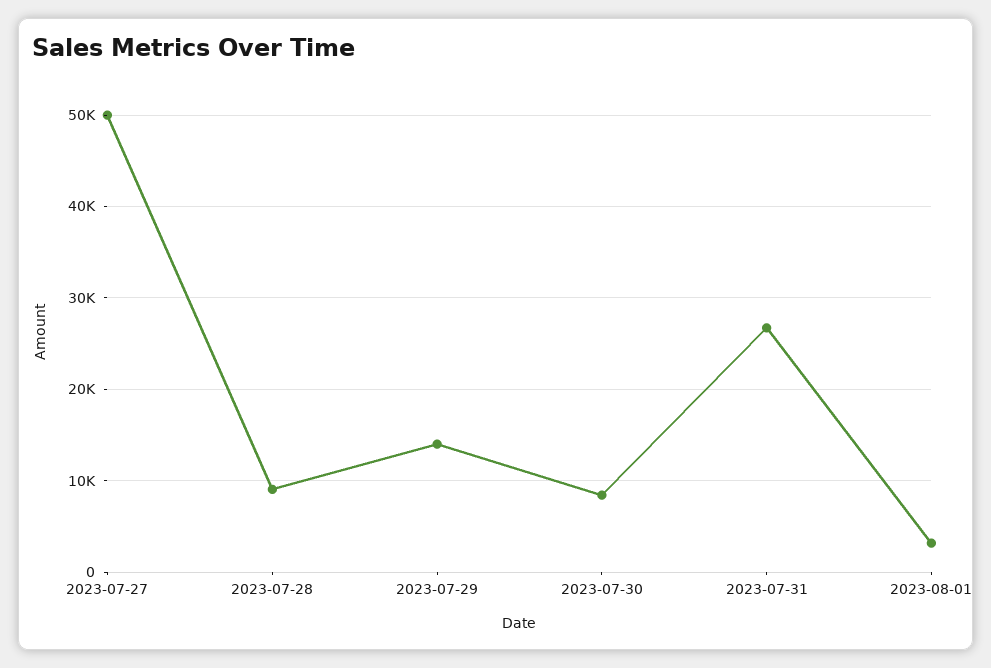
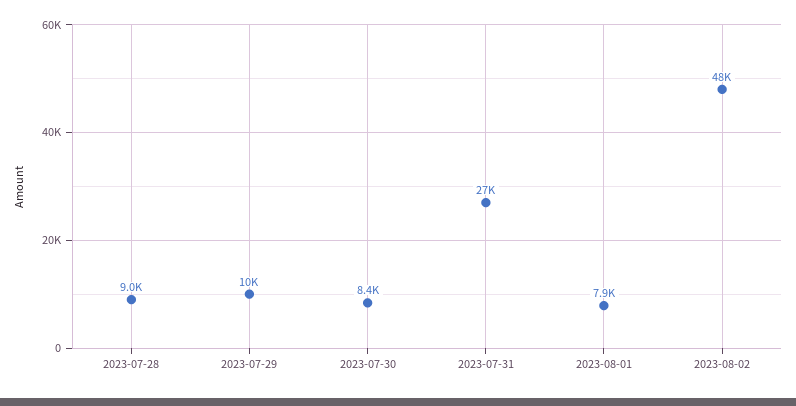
2023-07-27: 50000 -> none
2023-07-29: 14000 -> 10000
2023-08-01: 3000 -> 7900
2023-08-02: none -> 48000

